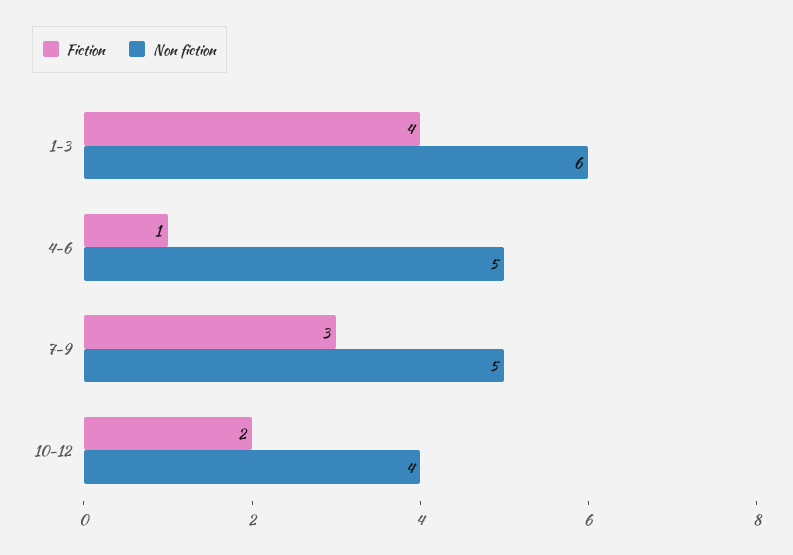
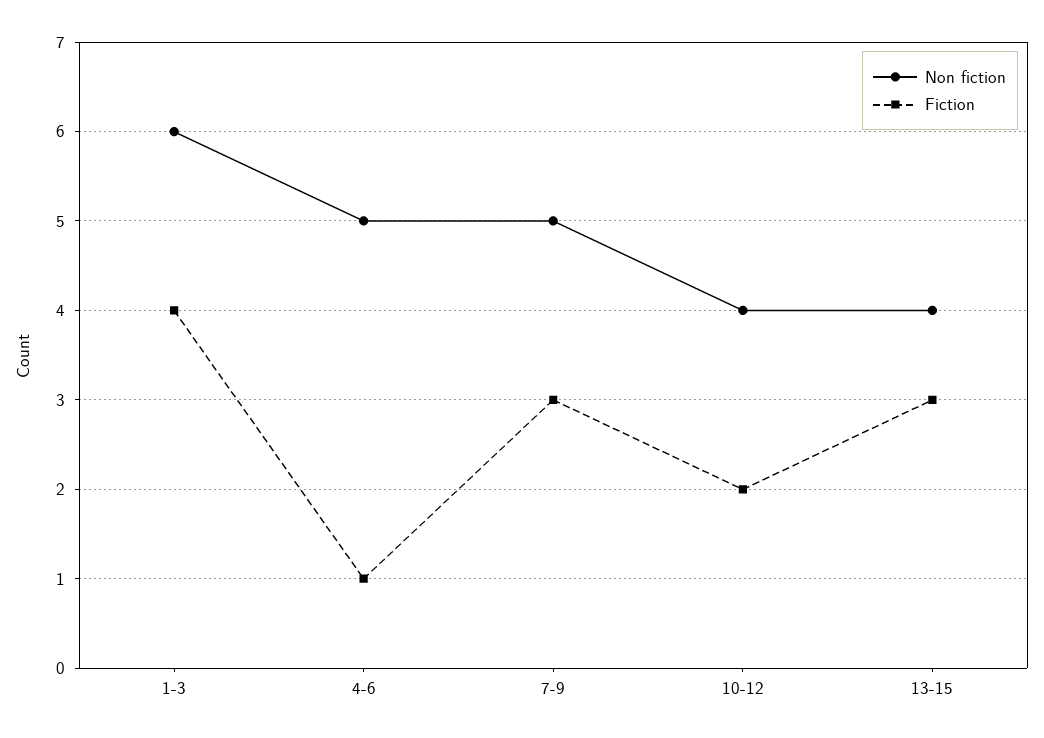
Non fiction, 13-15: none -> 4
Fiction, 13-15: none -> 3

